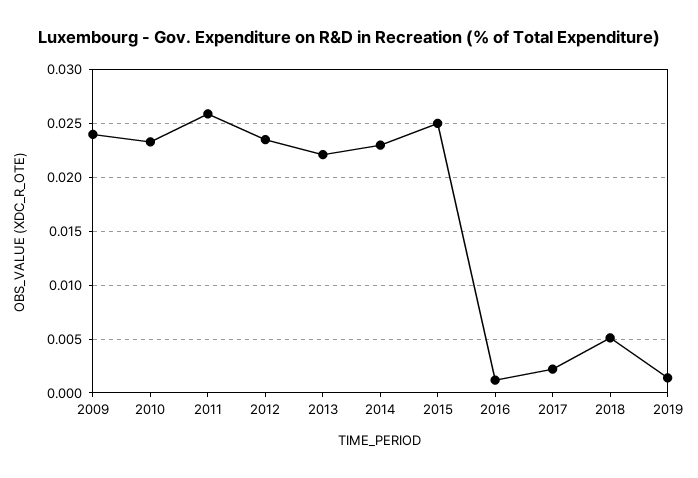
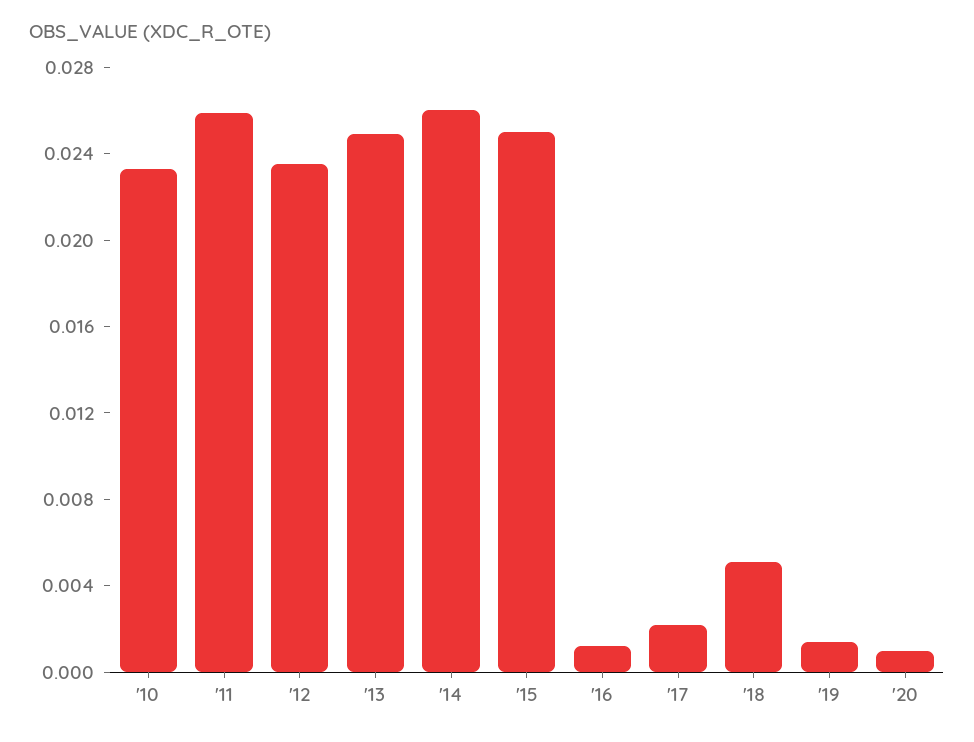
2009: 0.024 -> none
2013: 0.022 -> 0.025
2014: 0.023 -> 0.026
'20: none -> 0.001

